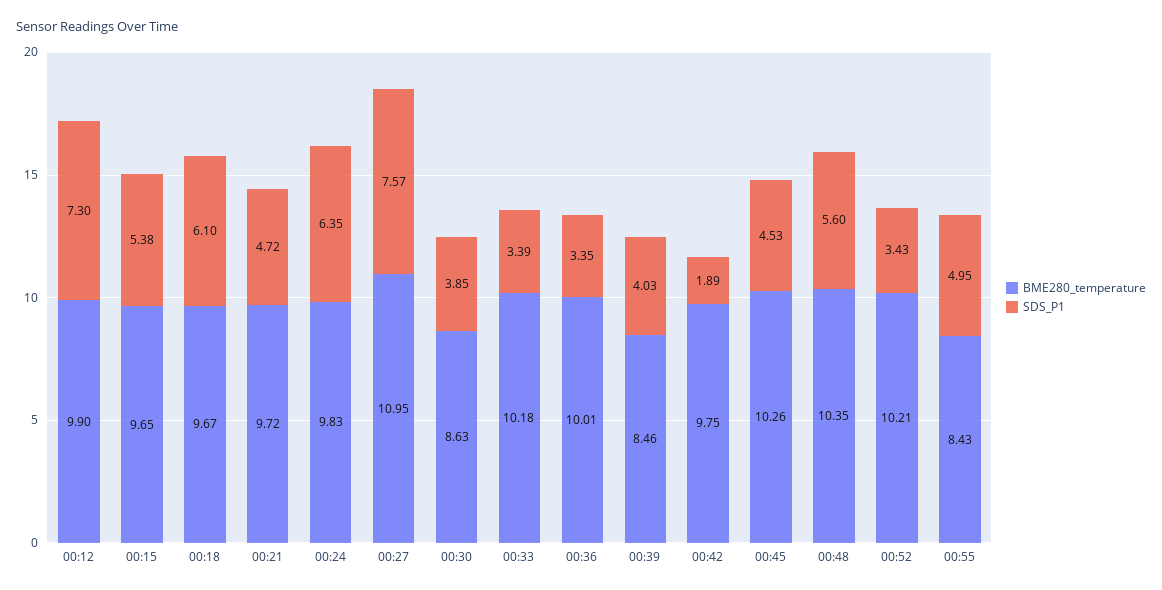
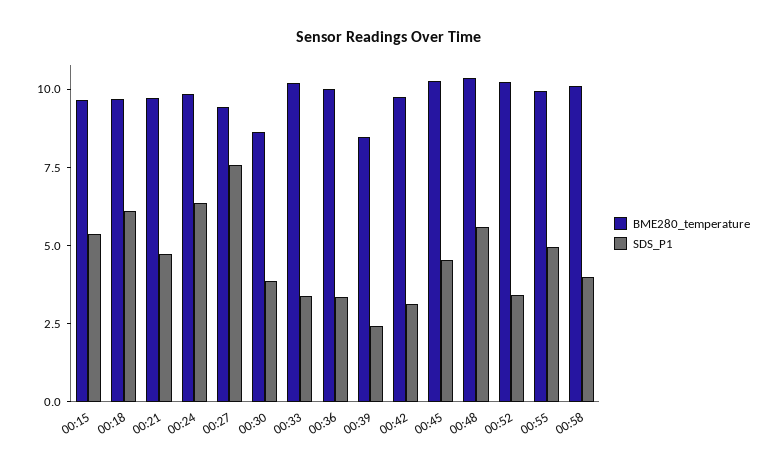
BME280_temperature, 00:12: 9.9 -> none
SDS_P1, 00:12: 7.3 -> none
BME280_temperature, 00:27: 10.95 -> 9.5
SDS_P1, 00:39: 4.03 -> 2.5
SDS_P1, 00:42: 1.89 -> 3
BME280_temperature, 00:55: 8.43 -> 10
BME280_temperature, 00:58: none -> 10
SDS_P1, 00:58: none -> 4

